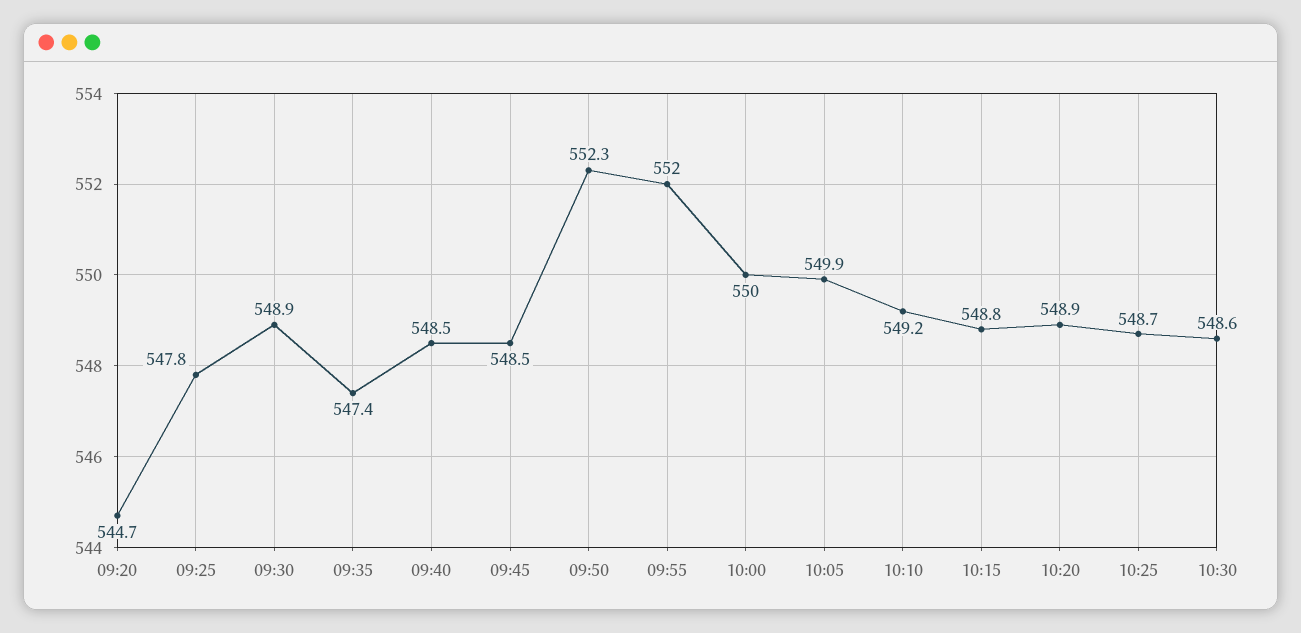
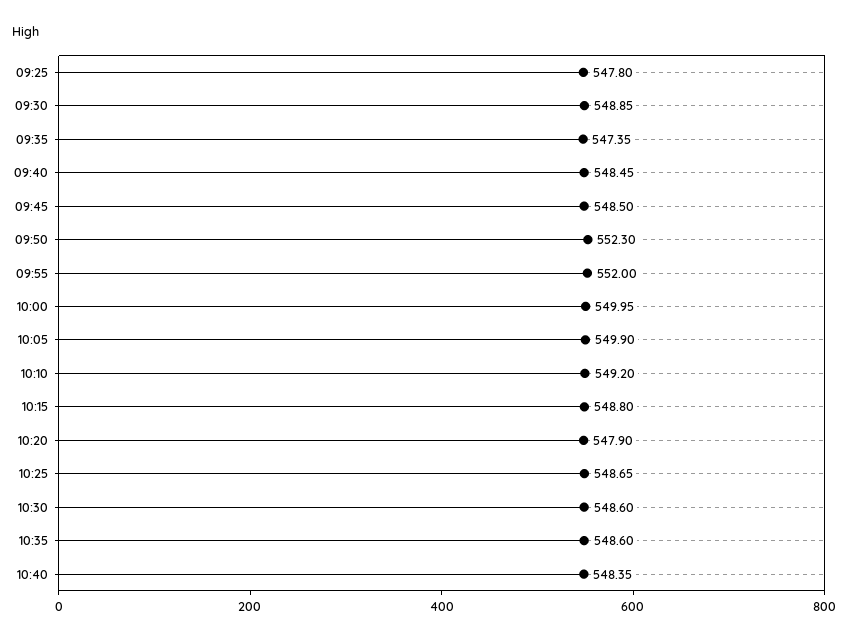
09:20: 544.7 -> none
10:20: 548.9 -> 547.9
10:35: none -> 548.6
10:40: none -> 548.35

